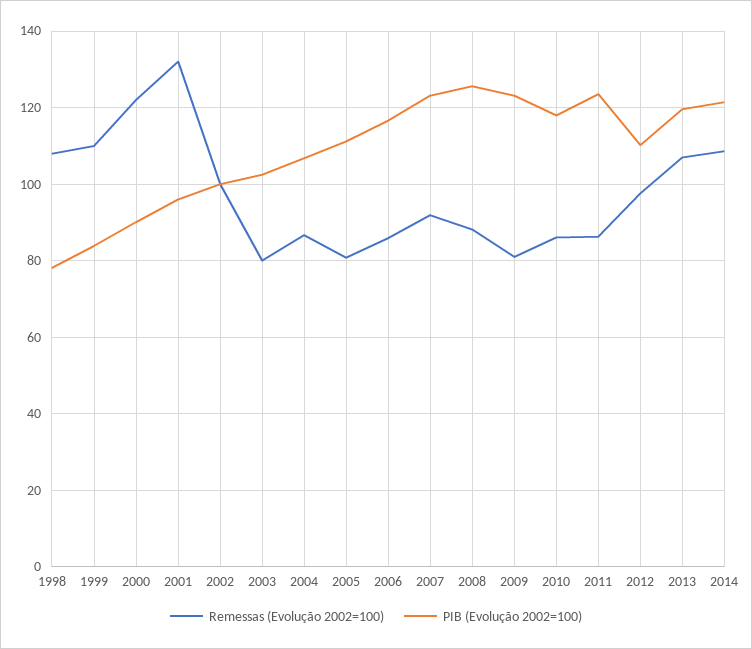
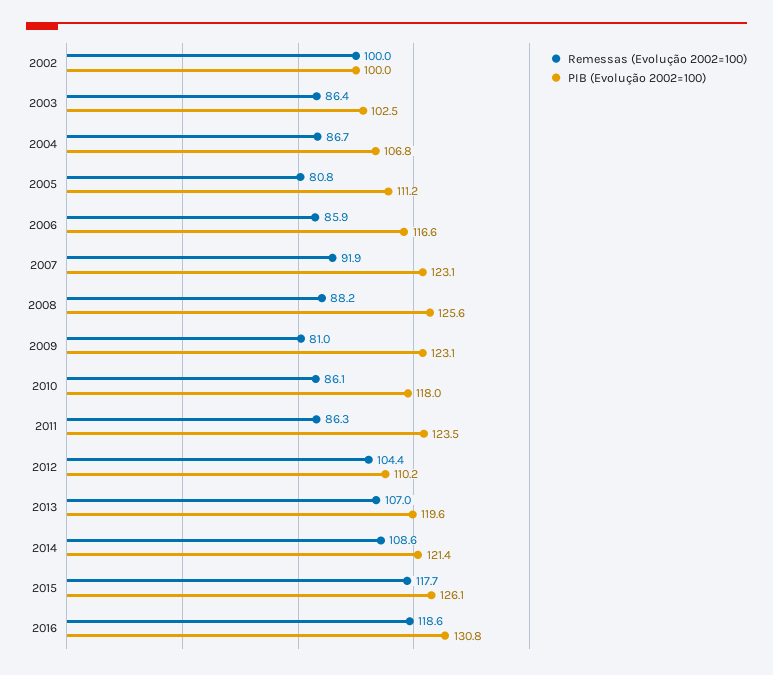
Remessas (Evolução 2002=100), 1998: 108 -> none
PIB (Evolução 2002=100), 1998: 78 -> none
Remessas (Evolução 2002=100), 1999: 110 -> none
PIB (Evolução 2002=100), 1999: 84 -> none
Remessas (Evolução 2002=100), 2000: 122 -> none
PIB (Evolução 2002=100), 2000: 90 -> none
Remessas (Evolução 2002=100), 2001: 132 -> none
PIB (Evolução 2002=100), 2001: 96 -> none
Remessas (Evolução 2002=100), 2003: 80 -> 86.4
Remessas (Evolução 2002=100), 2012: 98 -> 104.4
Remessas (Evolução 2002=100), 2015: none -> 117.7
PIB (Evolução 2002=100), 2015: none -> 126.1
Remessas (Evolução 2002=100), 2016: none -> 118.6
PIB (Evolução 2002=100), 2016: none -> 130.8

